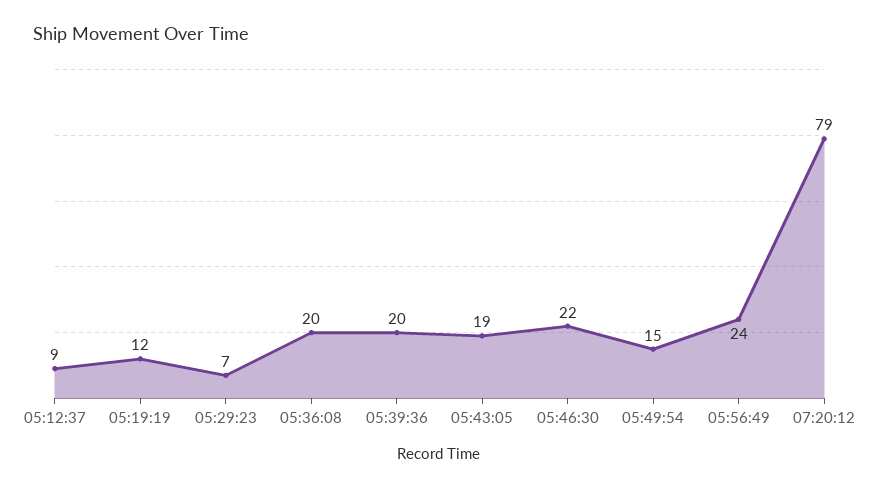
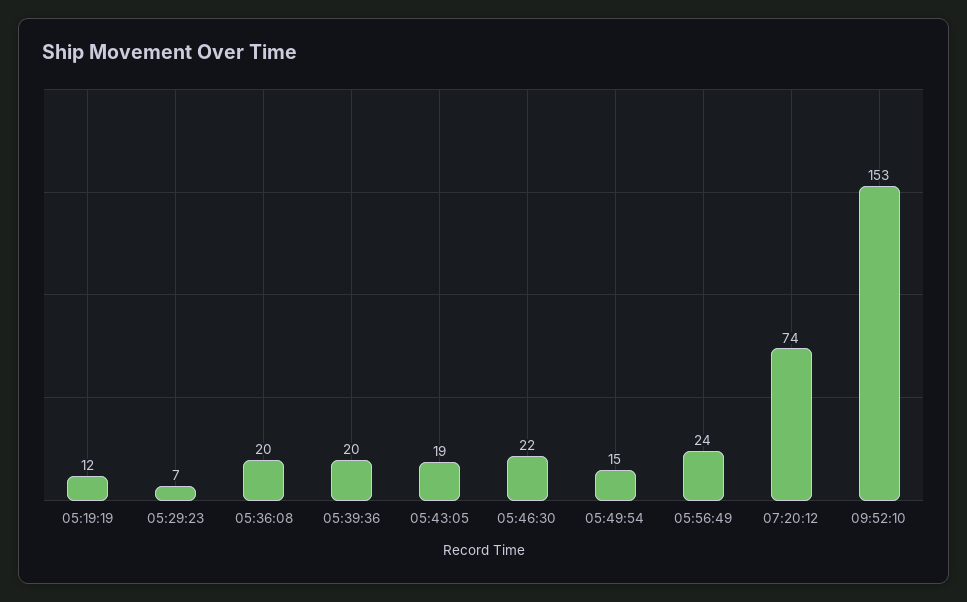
05:12:37: 9 -> none
07:20:12: 79 -> 74
09:52:10: none -> 153

